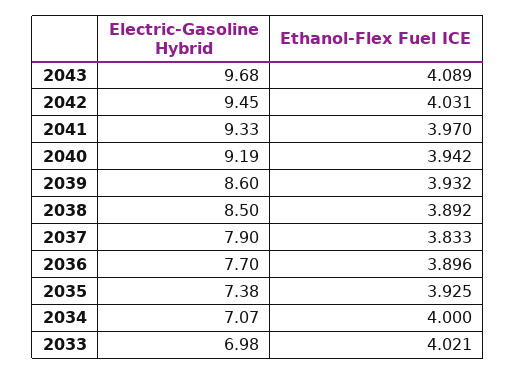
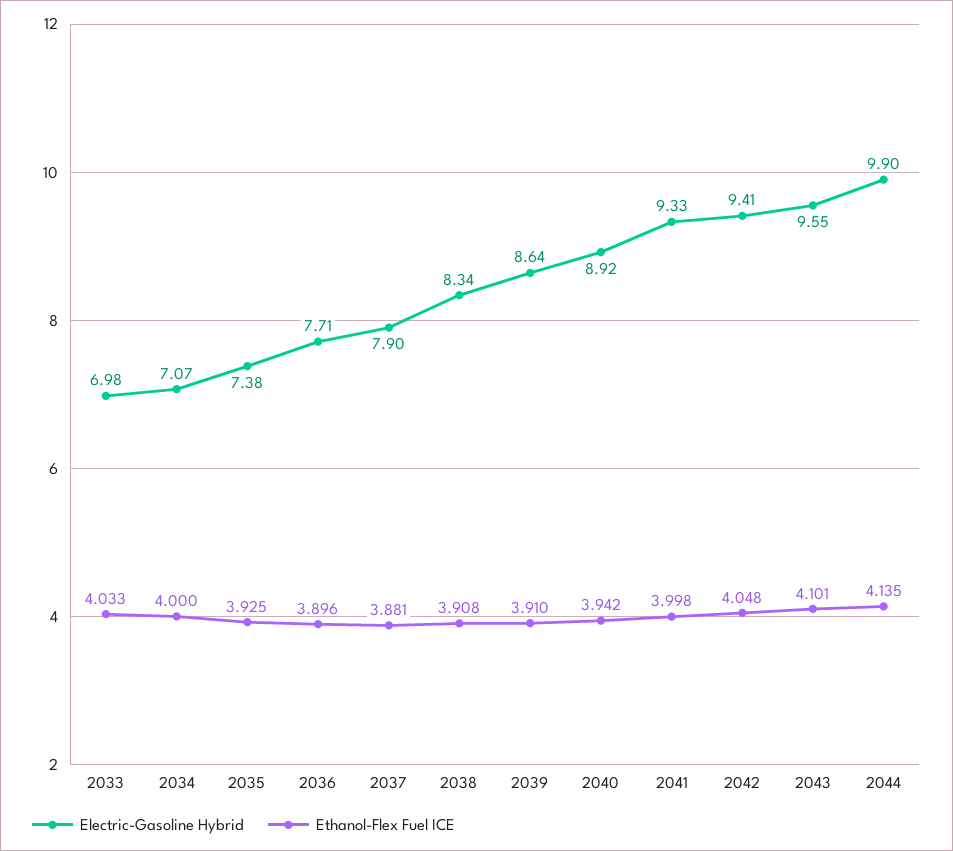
Electric-Gasoline Hybrid, 2043: 9.68 -> 9.55
Ethanol-Flex Fuel ICE, 2043: 4.089 -> 4.101
Electric-Gasoline Hybrid, 2042: 9.45 -> 9.41
Ethanol-Flex Fuel ICE, 2042: 4.031 -> 4.048
Ethanol-Flex Fuel ICE, 2041: 3.97 -> 3.998
Electric-Gasoline Hybrid, 2040: 9.19 -> 8.92
Electric-Gasoline Hybrid, 2039: 8.6 -> 8.64
Ethanol-Flex Fuel ICE, 2039: 3.932 -> 3.91
Electric-Gasoline Hybrid, 2038: 8.5 -> 8.34
Ethanol-Flex Fuel ICE, 2038: 3.892 -> 3.908
Ethanol-Flex Fuel ICE, 2037: 3.833 -> 3.881
Electric-Gasoline Hybrid, 2036: 7.7 -> 7.71
Ethanol-Flex Fuel ICE, 2033: 4.021 -> 4.033
Electric-Gasoline Hybrid, 2044: none -> 9.9
Ethanol-Flex Fuel ICE, 2044: none -> 4.135

